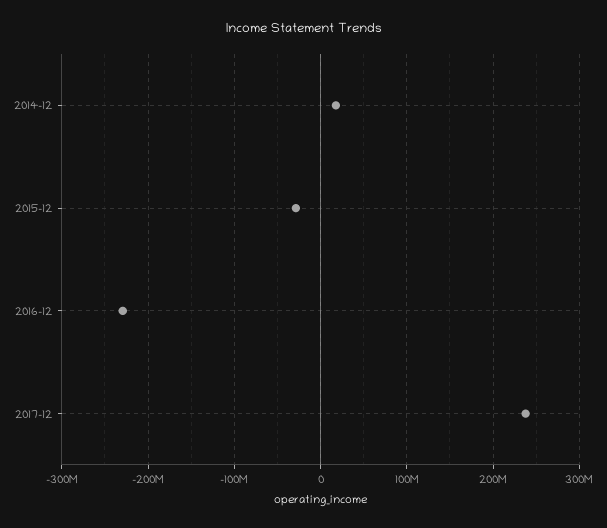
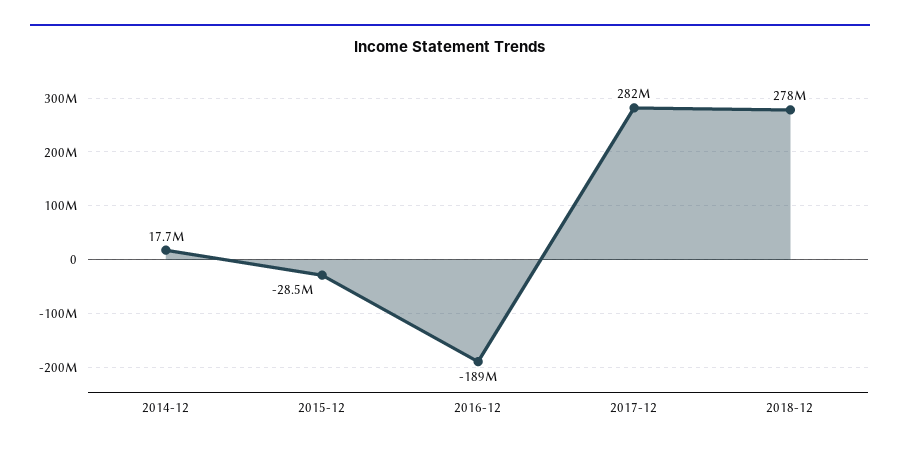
2016-12: -230000000 -> -189000000
2017-12: 240000000 -> 282000000
2018-12: none -> 278000000

